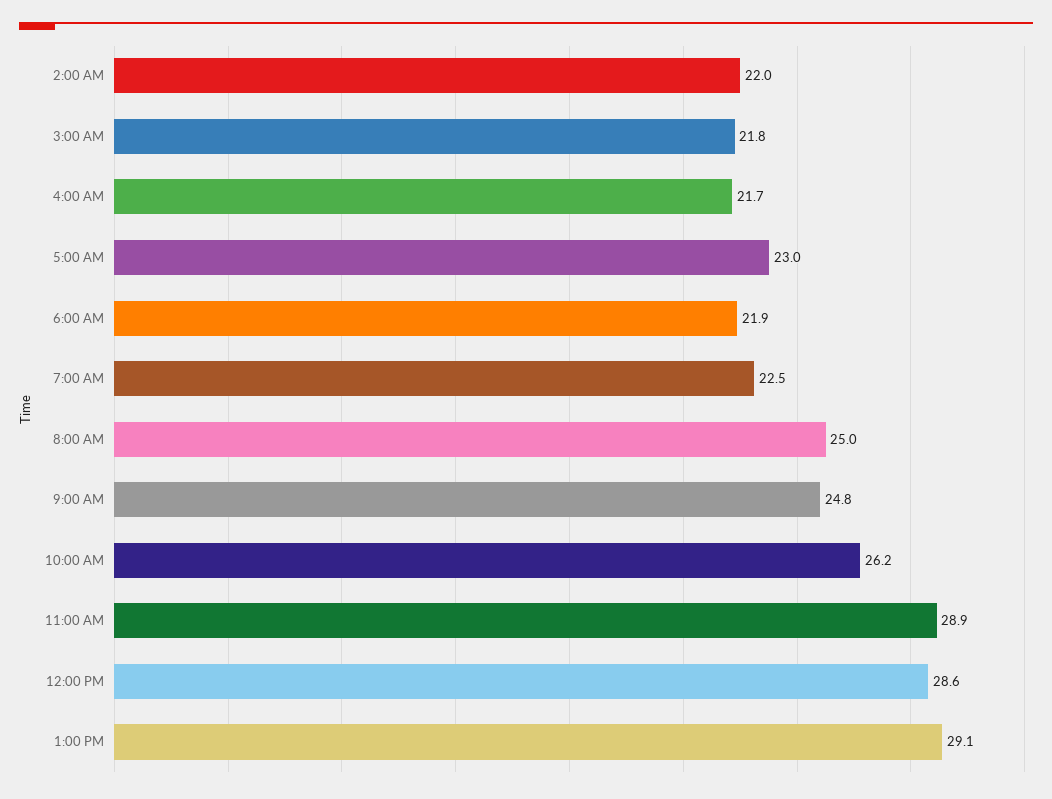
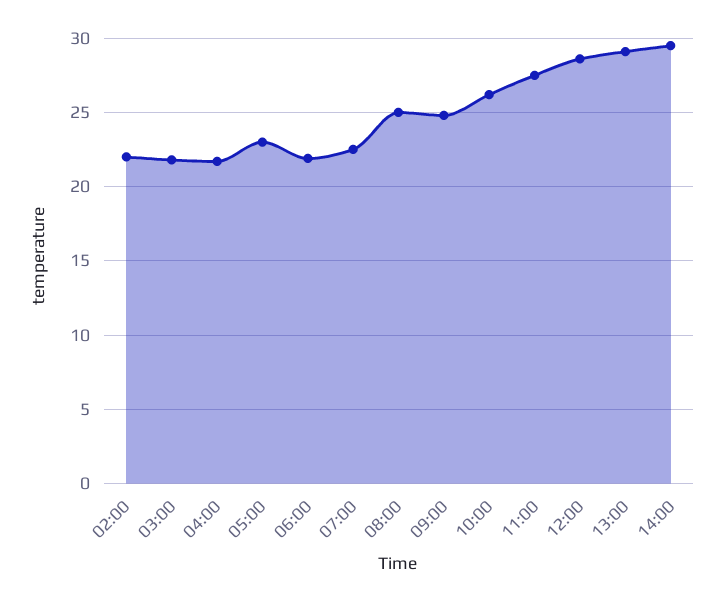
11:00 AM: 28.9 -> 27.5
14:00: none -> 29.5

